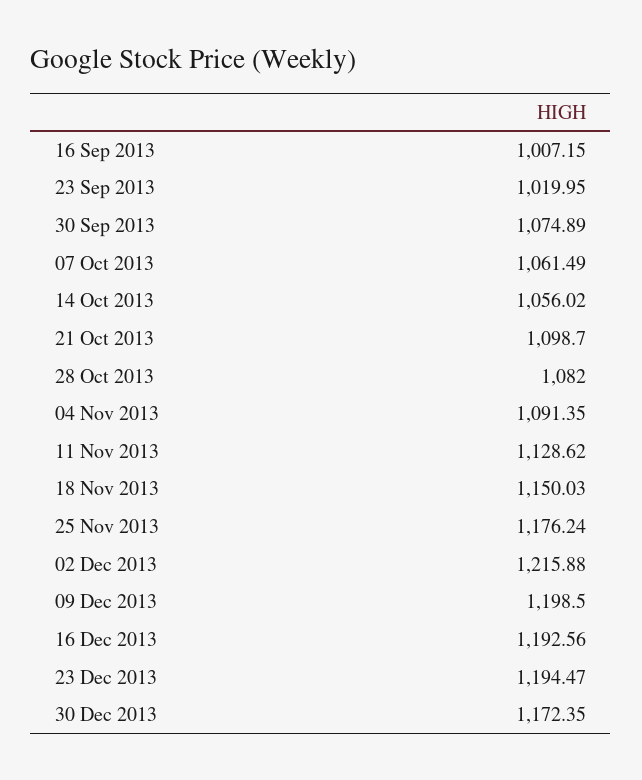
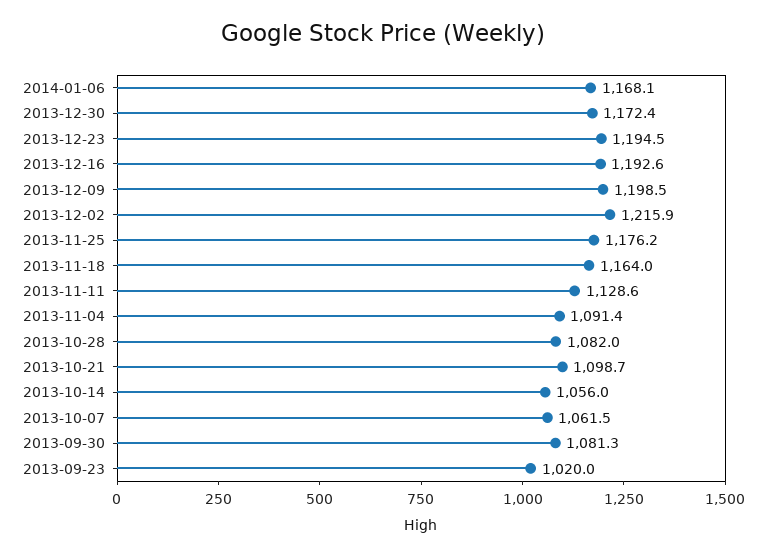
16 Sep 2013: 1007.15 -> none
30 Sep 2013: 1074.89 -> 1081.3
18 Nov 2013: 1150.03 -> 1164
2014-01-06: none -> 1168.1

